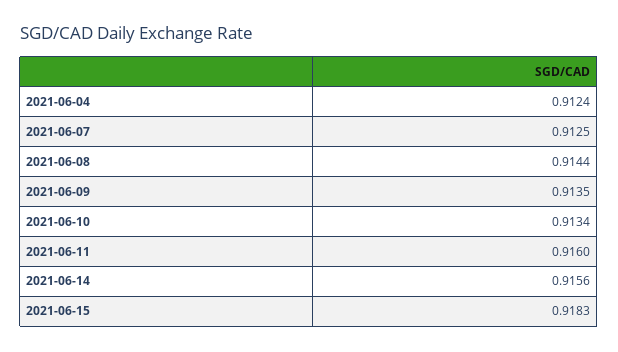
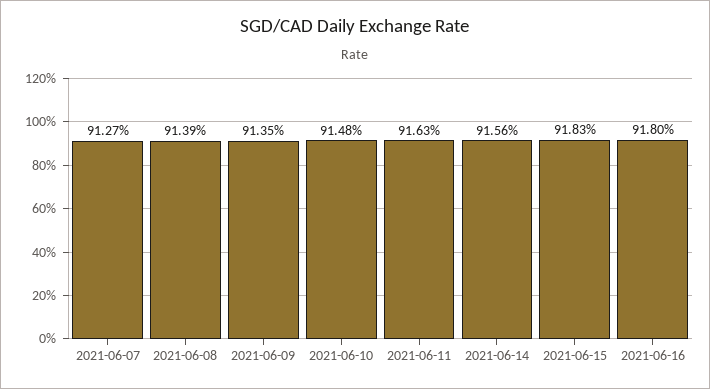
2021-06-04: 0.9124 -> none
2021-06-07: 0.9125 -> 0.9127
2021-06-08: 0.9144 -> 0.9139
2021-06-10: 0.9134 -> 0.9148
2021-06-11: 0.916 -> 0.9163
2021-06-16: none -> 0.918

